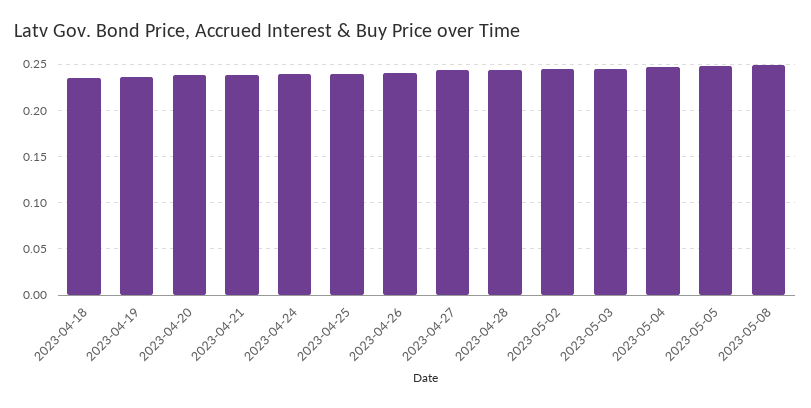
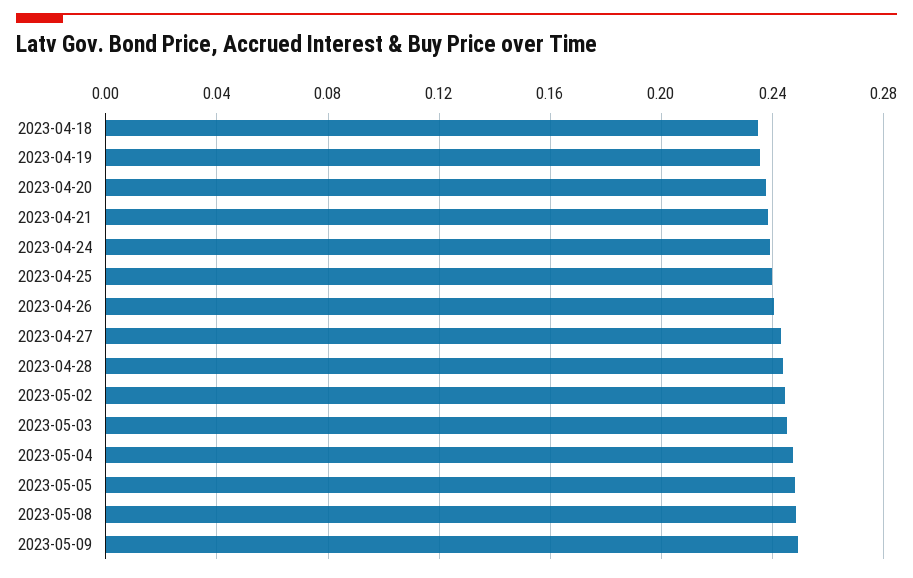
2023-05-09: none -> 0.25

